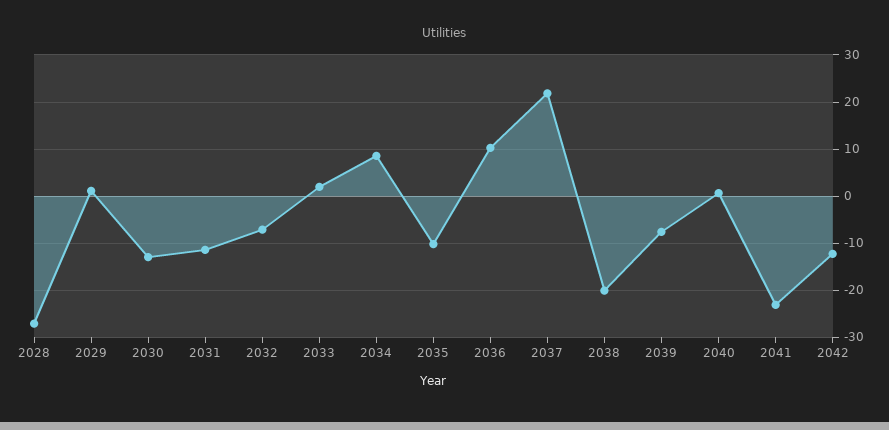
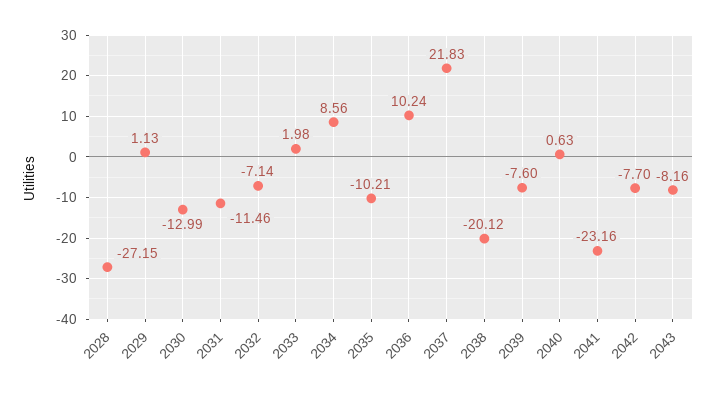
2042: -12 -> -7.7
2043: none -> -8.16

